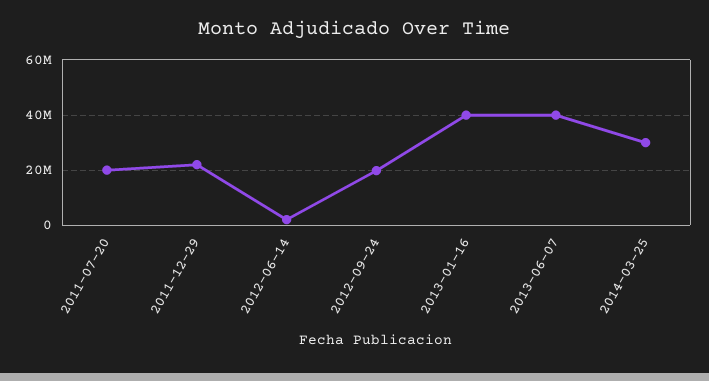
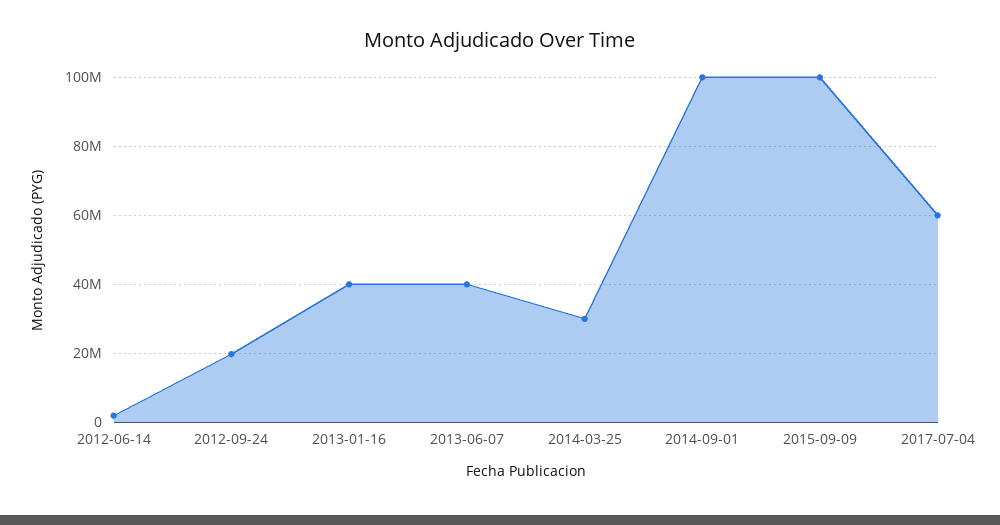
2011-07-20: 20000000 -> none
2011-12-29: 22500000 -> none
2014-09-01: none -> 100000000
2015-09-09: none -> 100000000
2017-07-04: none -> 60000000

